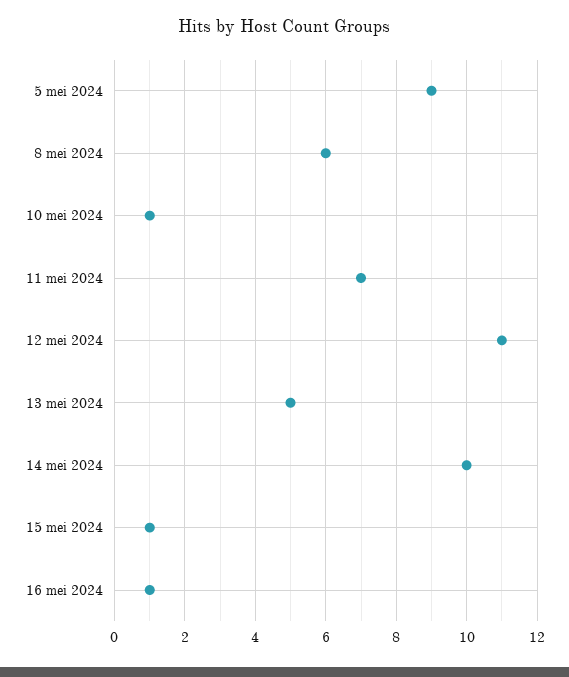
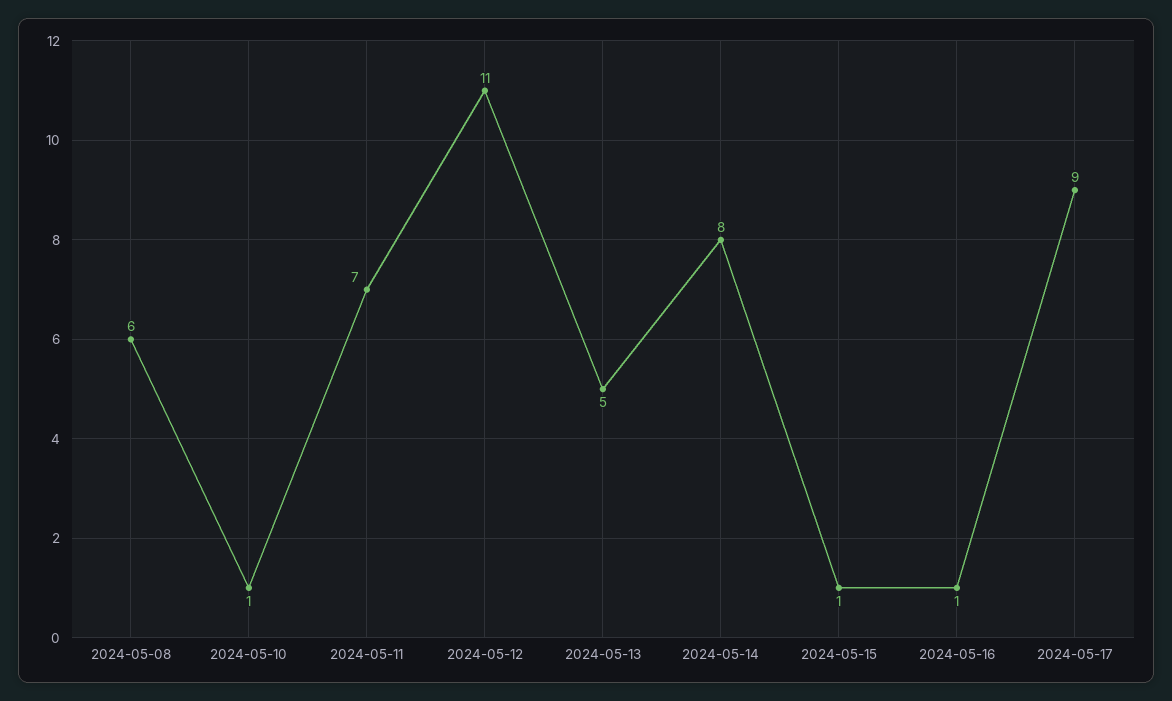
5 mei 2024: 9 -> none
14 mei 2024: 10 -> 8
2024-05-17: none -> 9

